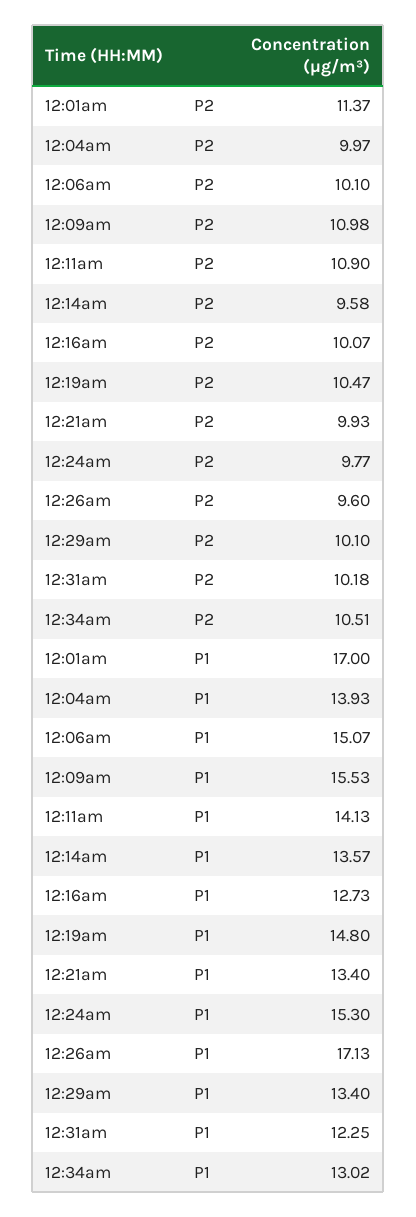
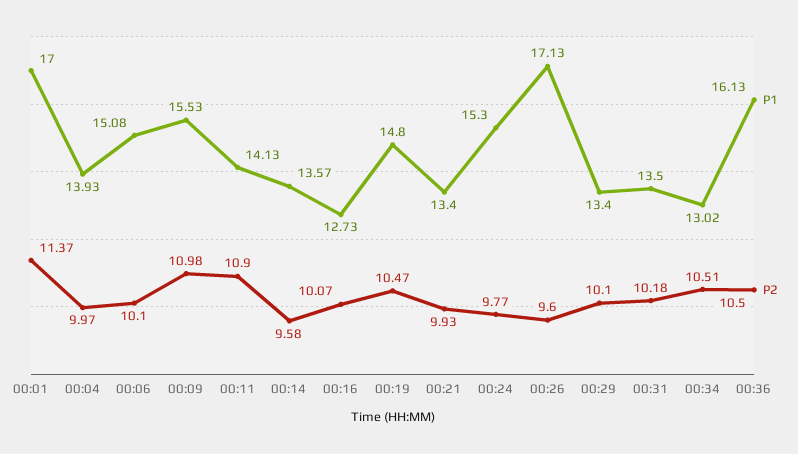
P1, 12:06am: 15.07 -> 15.08
P1, 12:31am: 12.25 -> 13.5
P1, 00:36: none -> 16.13
P2, 00:36: none -> 10.5

